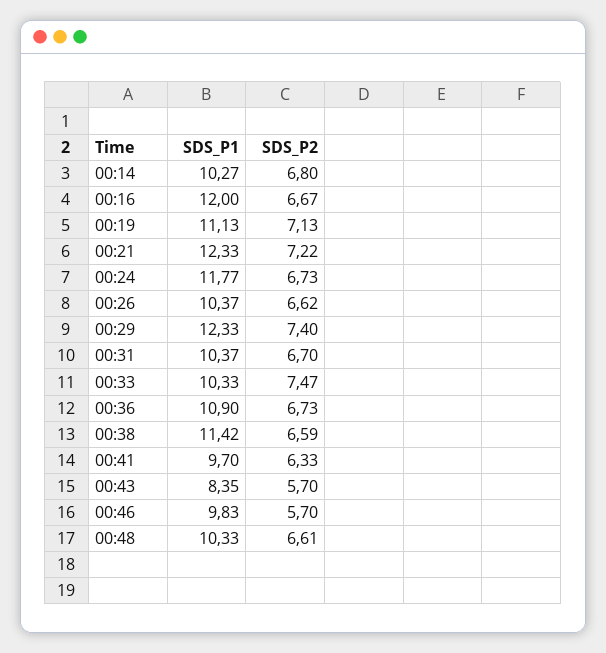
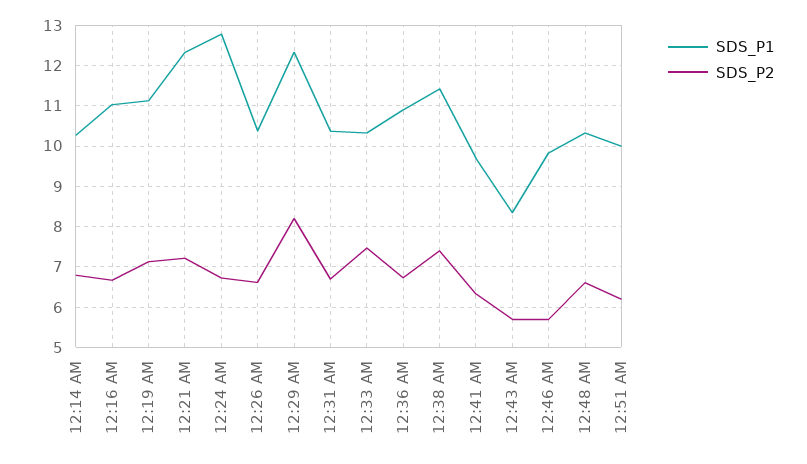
SDS_P1, 00:16: 12 -> 11
SDS_P1, 00:24: 11.77 -> 12.8
SDS_P2, 00:29: 7.4 -> 8.2
SDS_P2, 00:38: 6.59 -> 7.4
SDS_P1, 12:51 AM: none -> 10
SDS_P2, 12:51 AM: none -> 6.2

